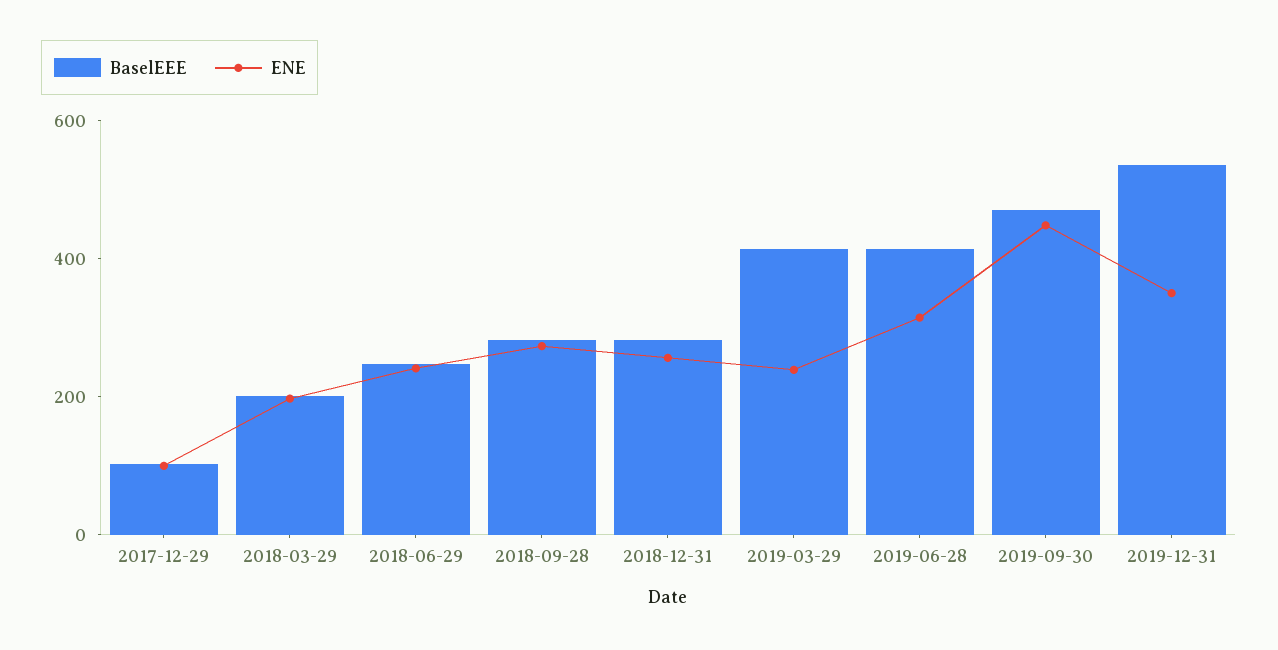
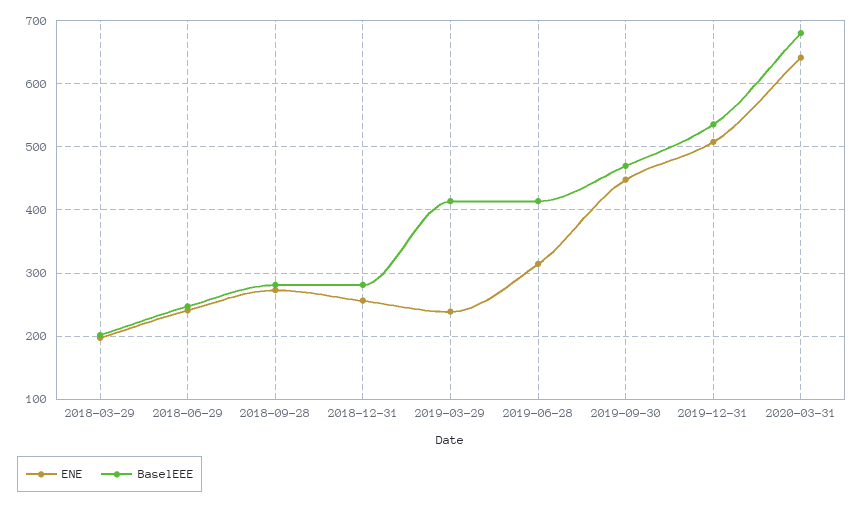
BaselEEE, 2017-12-29: 100 -> none
ENE, 2017-12-29: 100 -> none
ENE, 2019-12-31: 350 -> 510
ENE, 2020-03-31: none -> 640
BaselEEE, 2020-03-31: none -> 680

